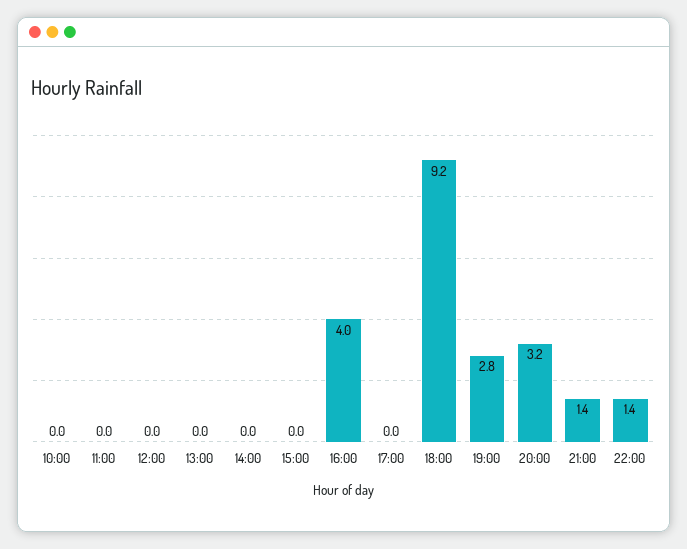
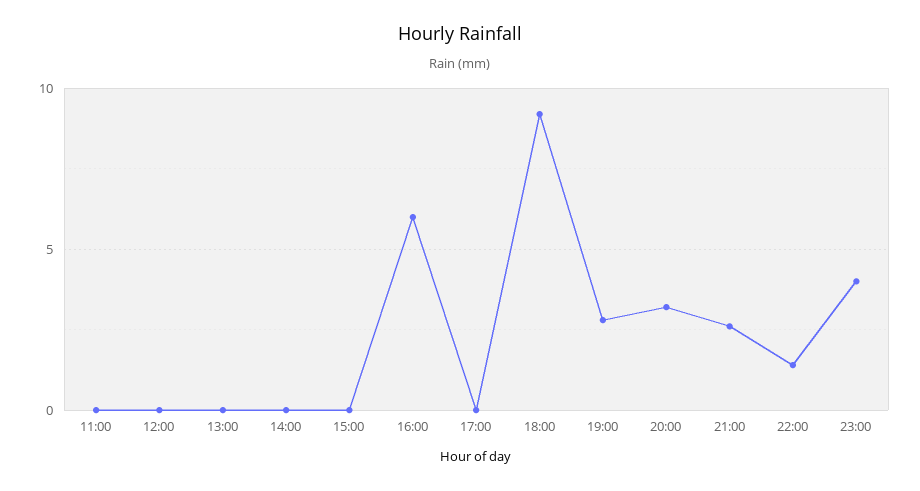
10:00: 0 -> none
16:00: 4 -> 6
21:00: 1.4 -> 2.5
23:00: none -> 4

